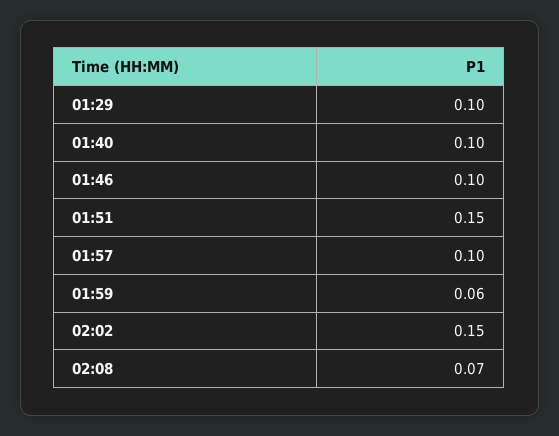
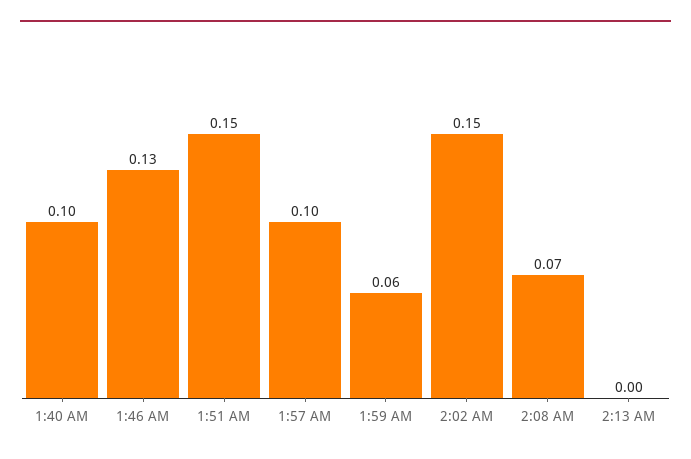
01:29: 0.1 -> none
01:46: 0.1 -> 0.13
2:13 AM: none -> 0

